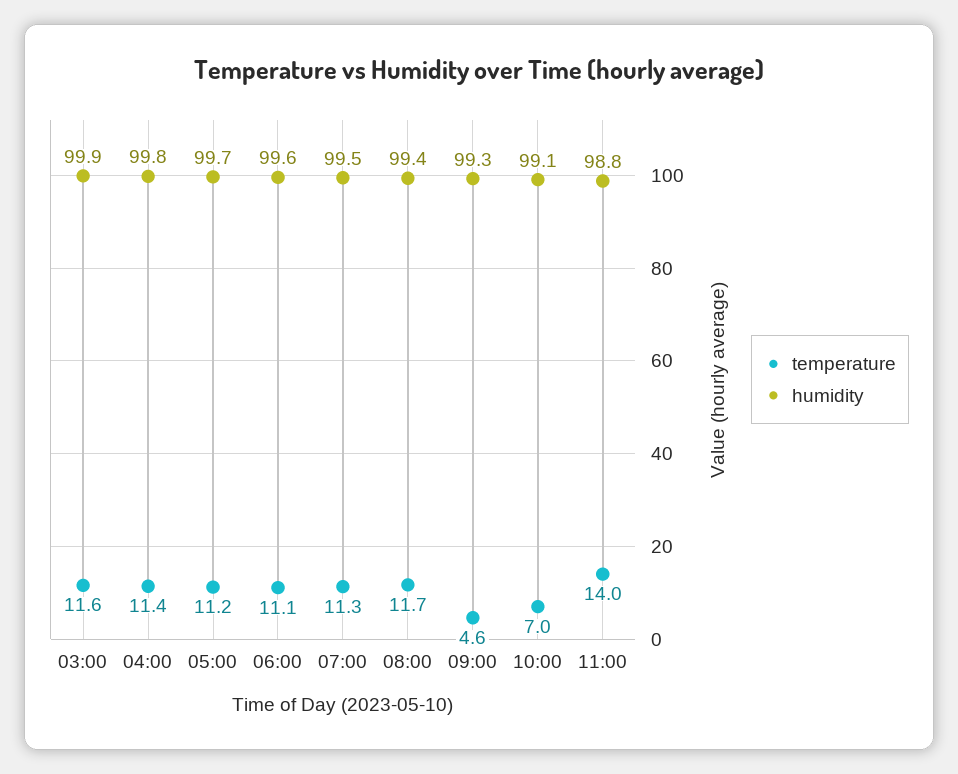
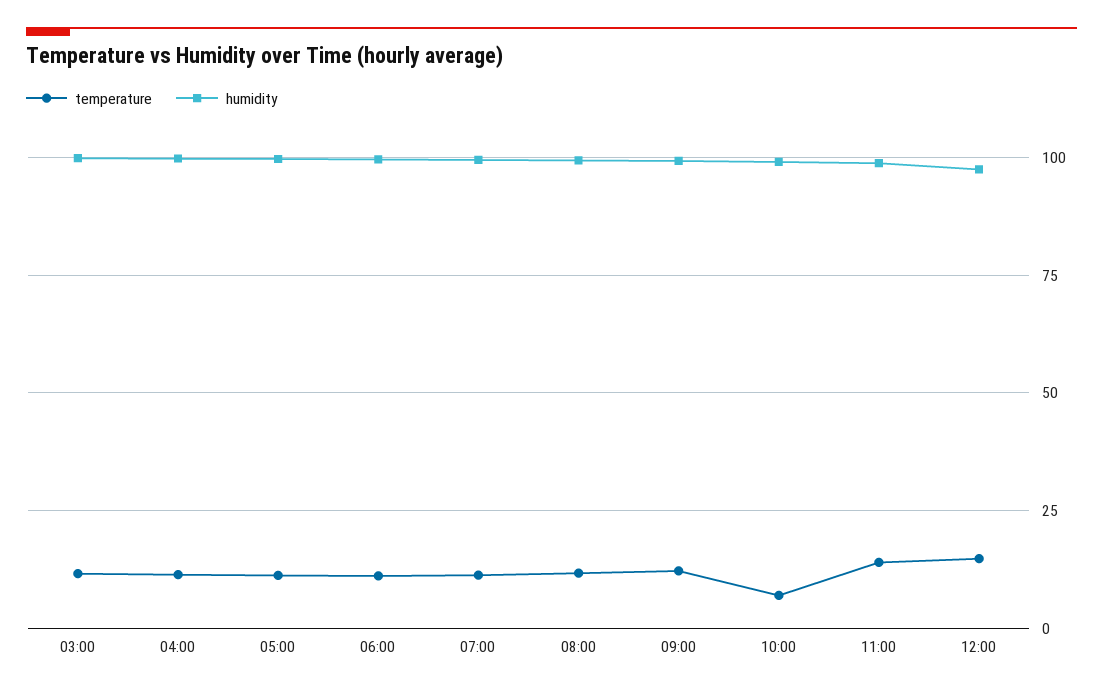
temperature, 09:00: 4.6 -> 12.5
temperature, 12:00: none -> 15
humidity, 12:00: none -> 97.5

